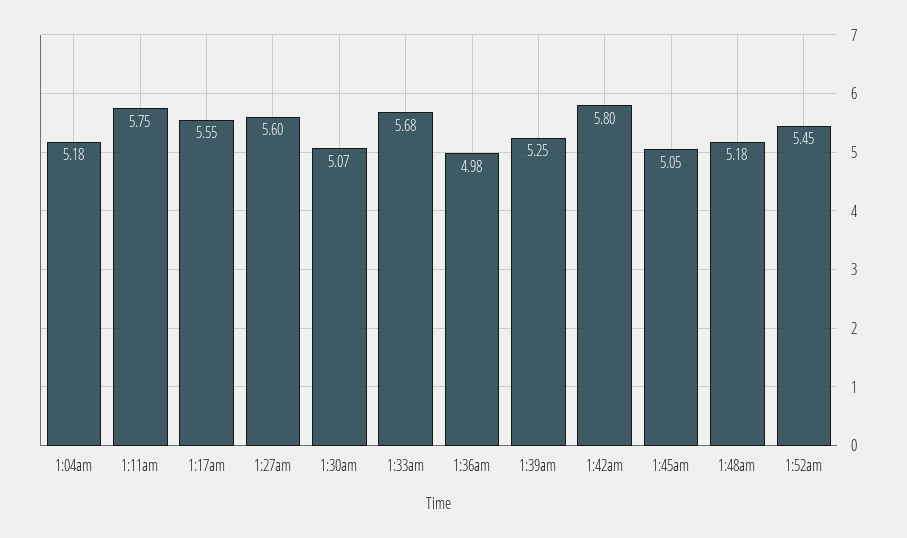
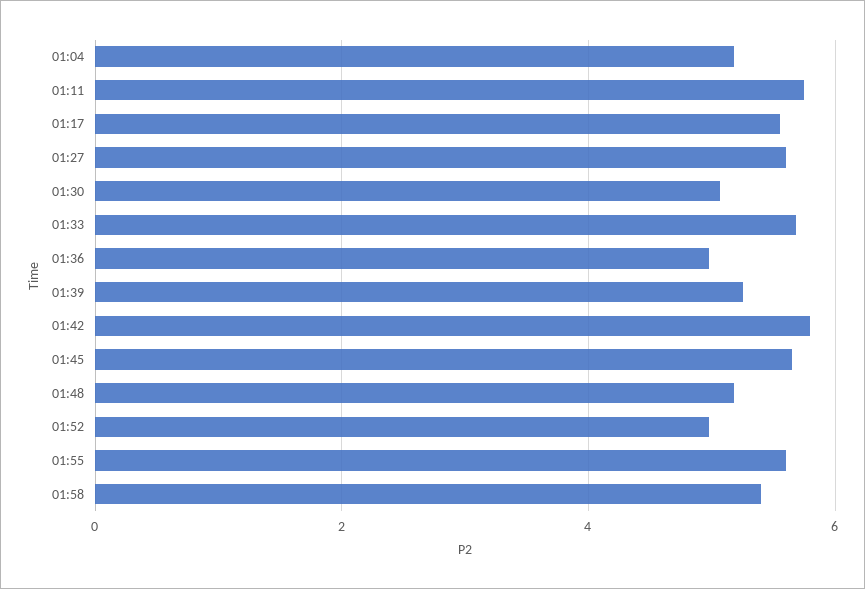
1:45am: 5.05 -> 5.6
1:52am: 5.45 -> 5
01:55: none -> 5.6
01:58: none -> 5.4

